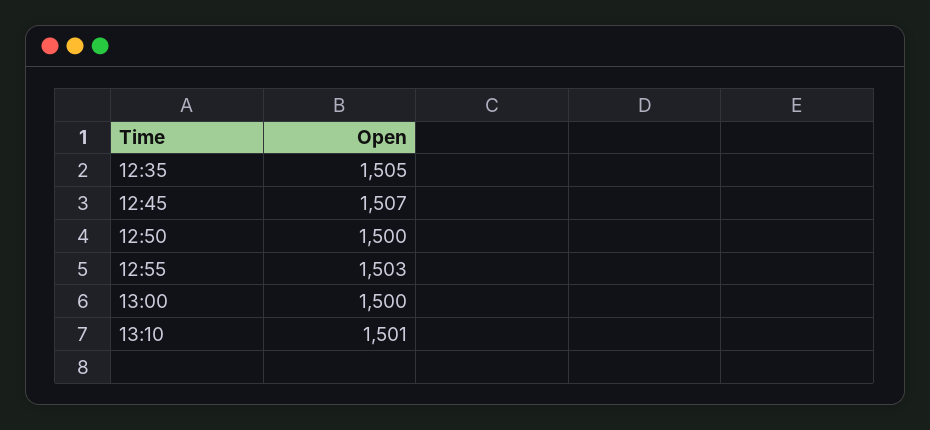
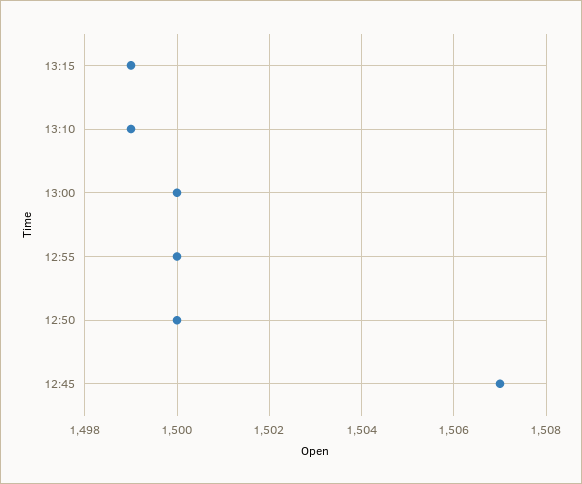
12:35: 1505 -> none
12:55: 1503 -> 1500
13:10: 1501 -> 1499
13:15: none -> 1499

